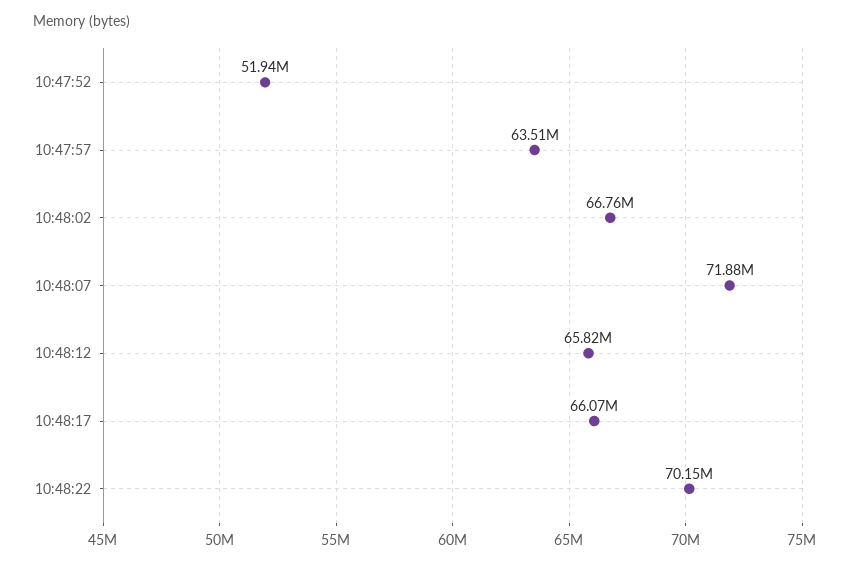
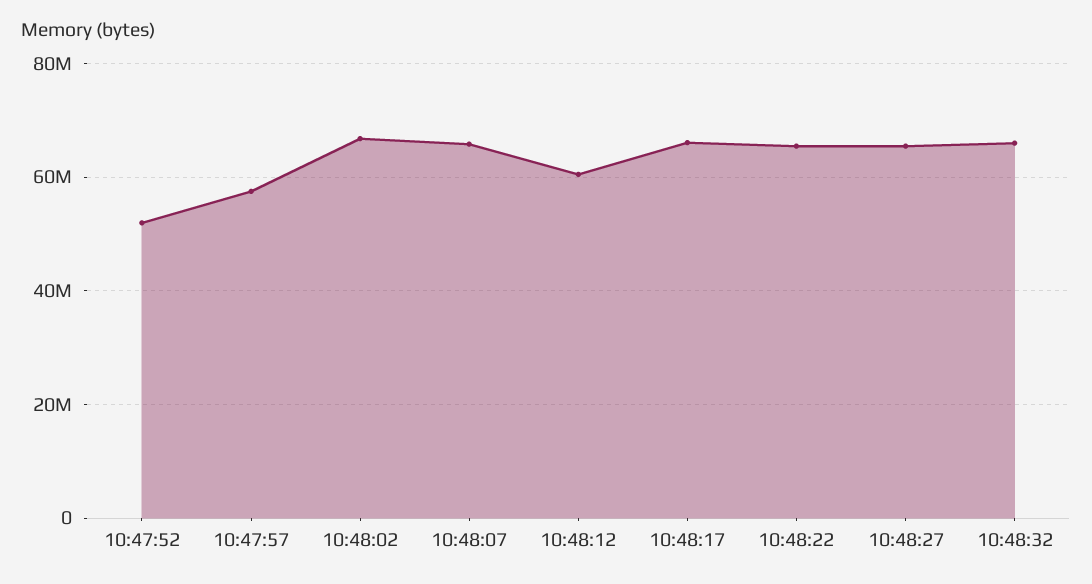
10:47:57: 63510000 -> 58000000
10:48:07: 71880000 -> 66000000
10:48:12: 65820000 -> 60000000
10:48:22: 70150000 -> 66000000
10:48:27: none -> 66000000
10:48:32: none -> 66000000

